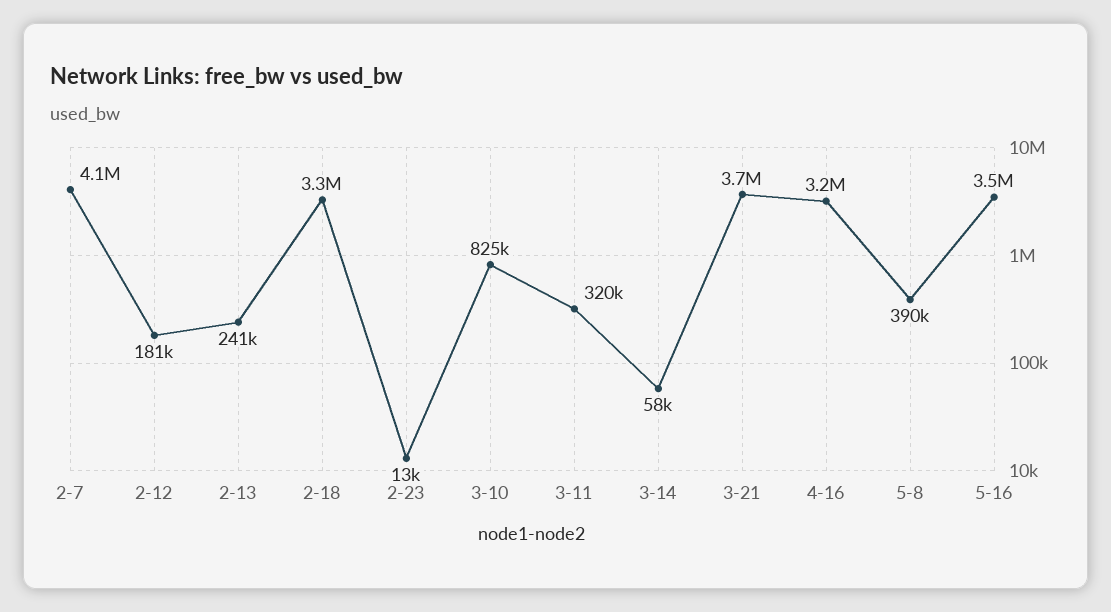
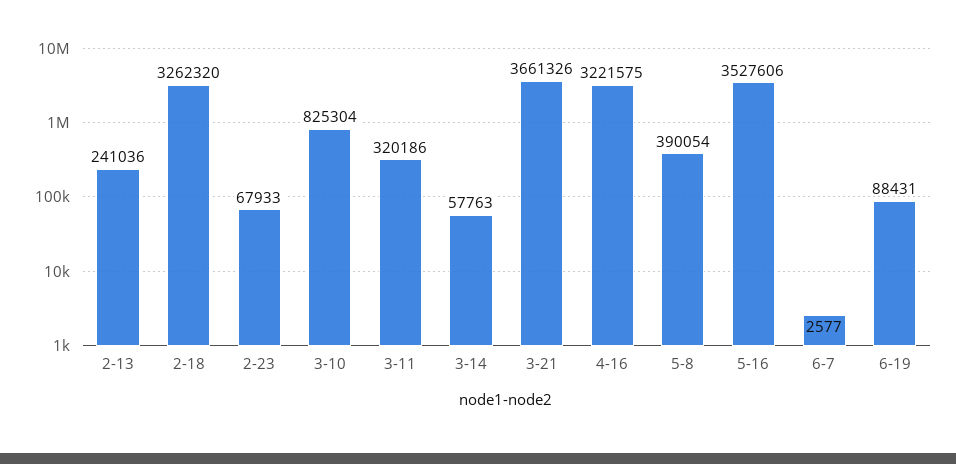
2-7: 4100000 -> none
2-12: 181000 -> none
2-23: 13000 -> 67933
6-7: none -> 2577
6-19: none -> 88431

